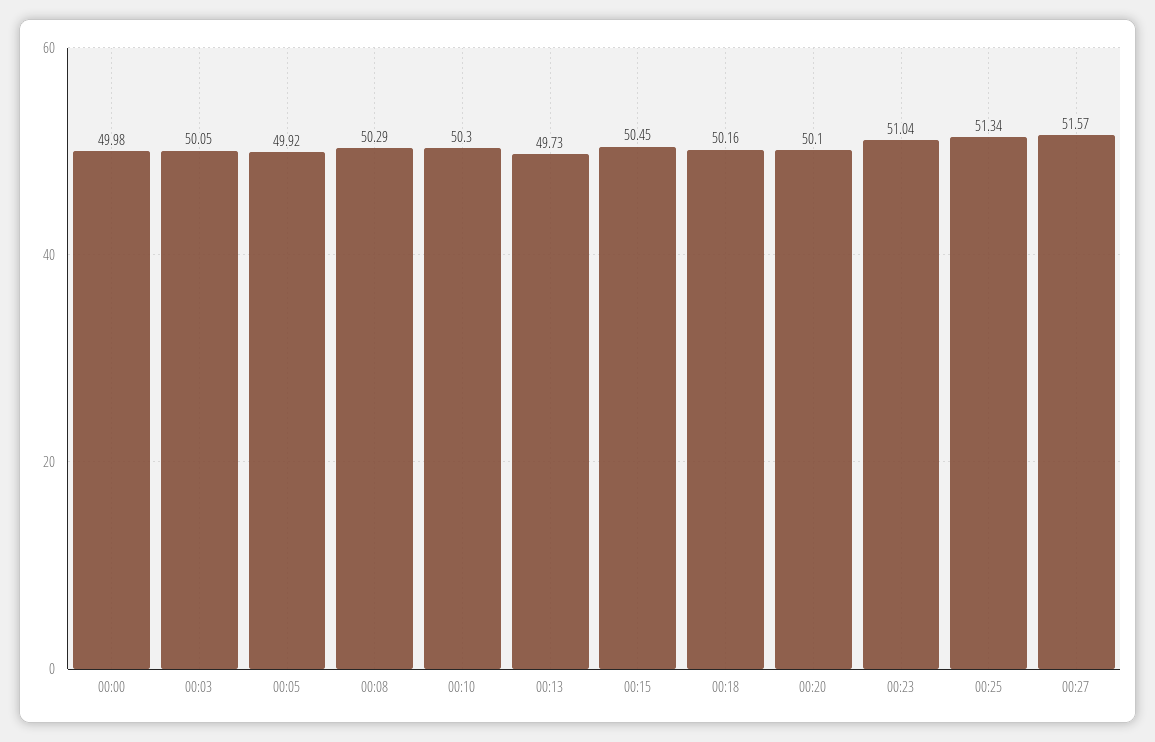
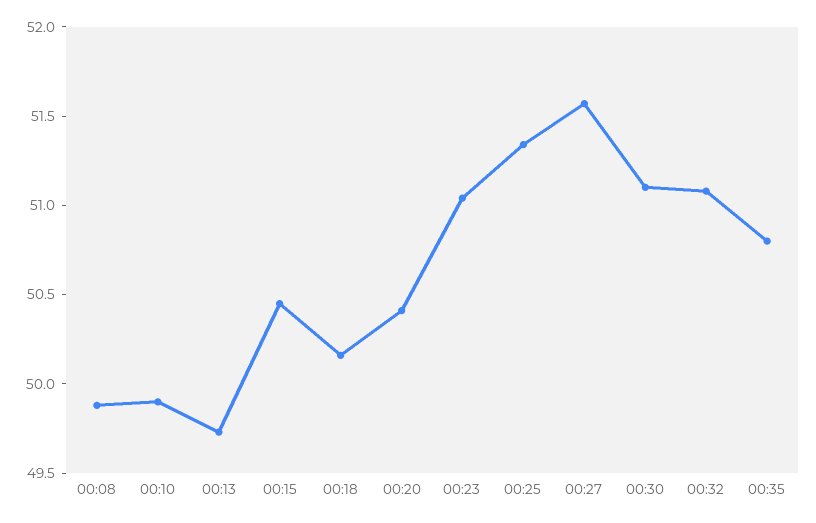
00:00: 49.98 -> none
00:03: 50.05 -> none
00:05: 49.92 -> none
00:08: 50.29 -> 49.9
00:10: 50.3 -> 49.9
00:20: 50.1 -> 50.4
00:30: none -> 51.1
00:32: none -> 51.1
00:35: none -> 50.8

